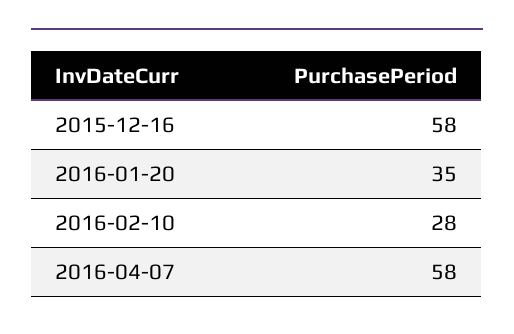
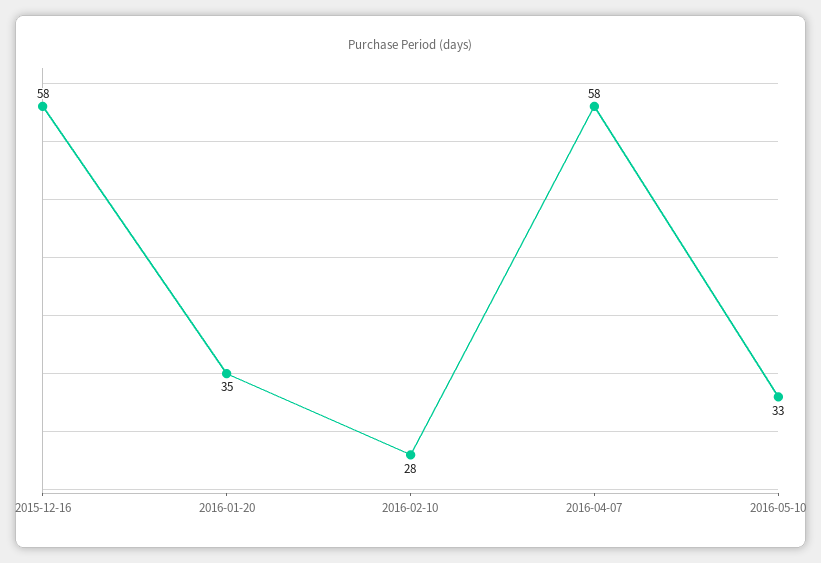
2016-05-10: none -> 33

